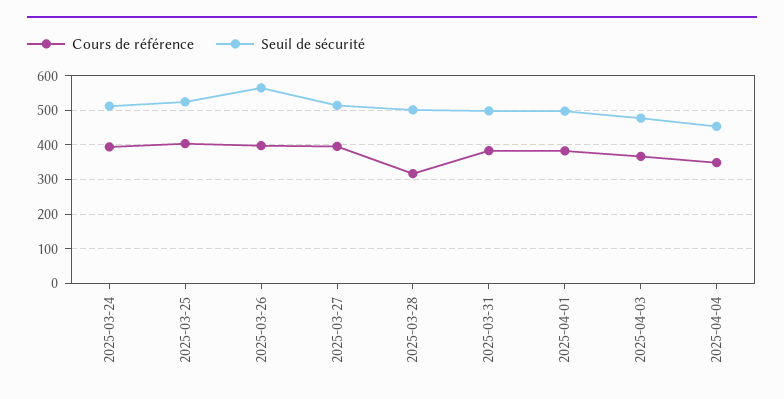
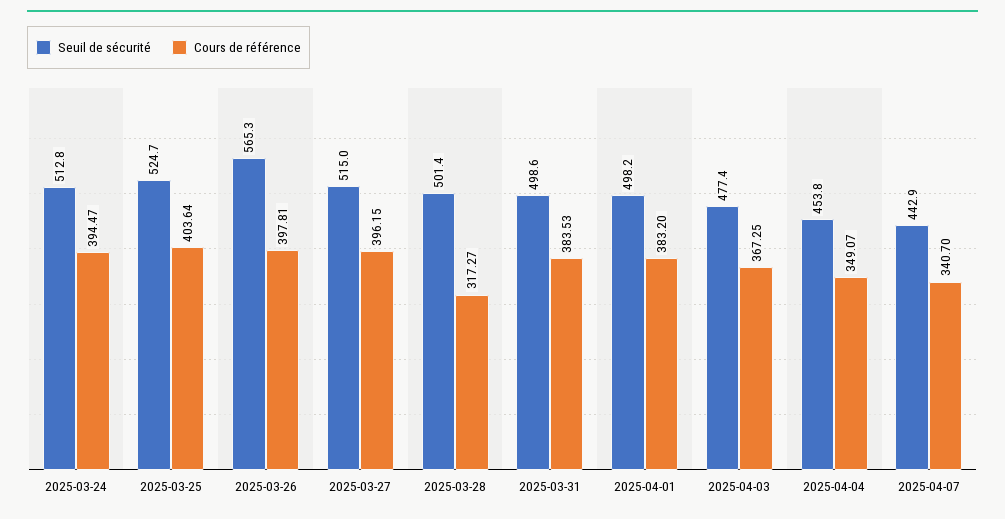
Seuil de sécurité, 2025-04-07: none -> 442.9
Cours de référence, 2025-04-07: none -> 340.7

